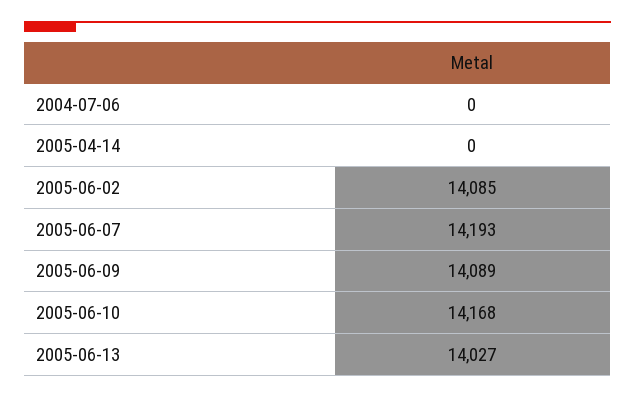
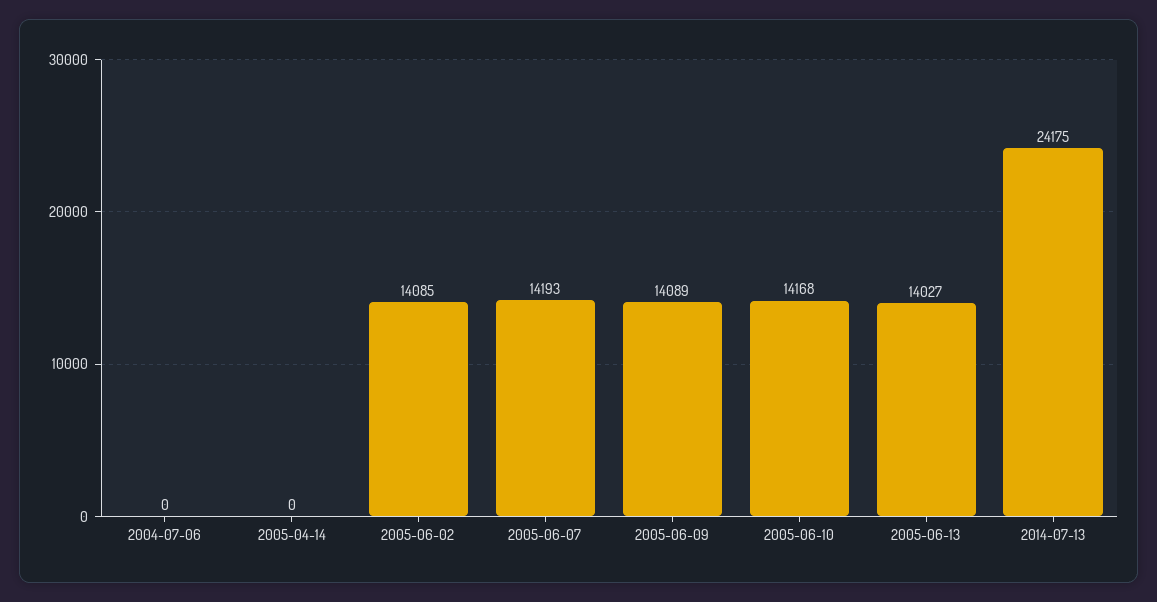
2014-07-13: none -> 24175

